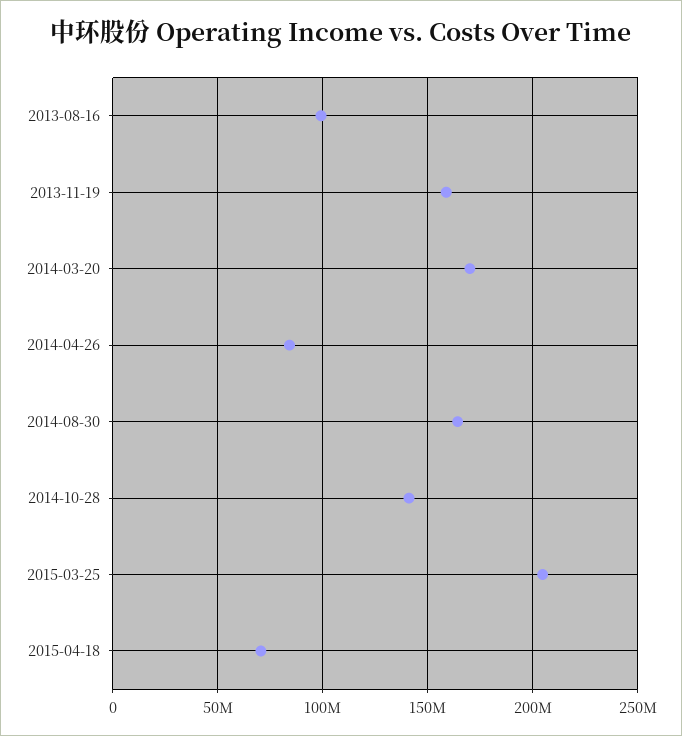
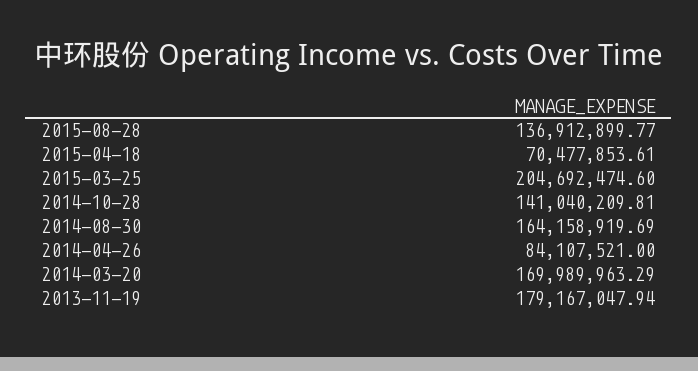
2013-08-16: 100000000 -> none
2013-11-19: 160000000 -> 179167047.94
2015-08-28: none -> 136912899.77

